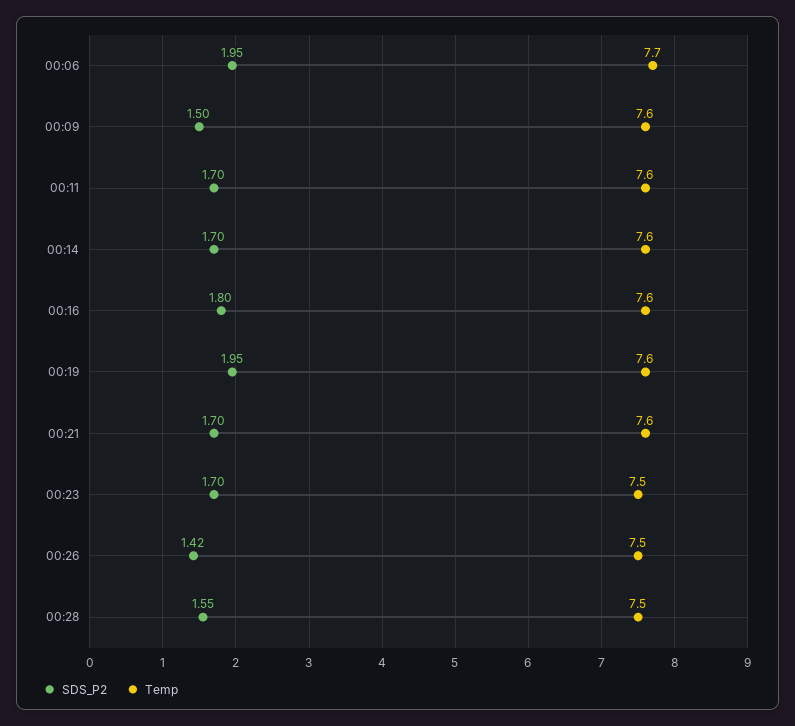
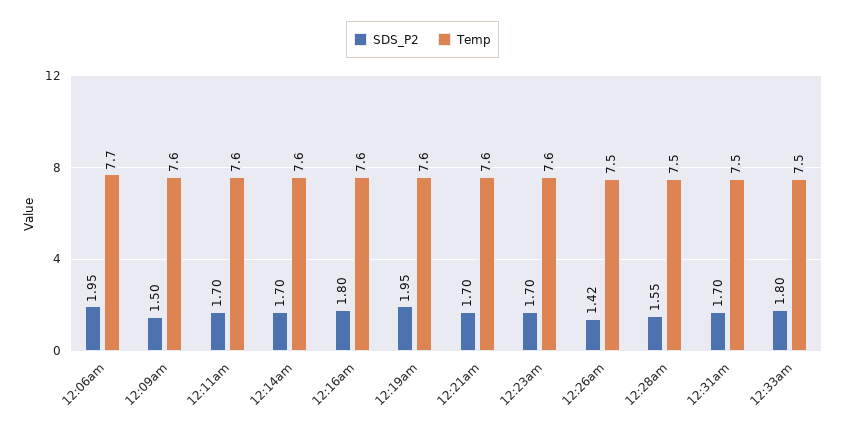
Temp, 00:23: 7.5 -> 7.6
SDS_P2, 12:31am: none -> 1.7
Temp, 12:31am: none -> 7.5
SDS_P2, 12:33am: none -> 1.8
Temp, 12:33am: none -> 7.5

